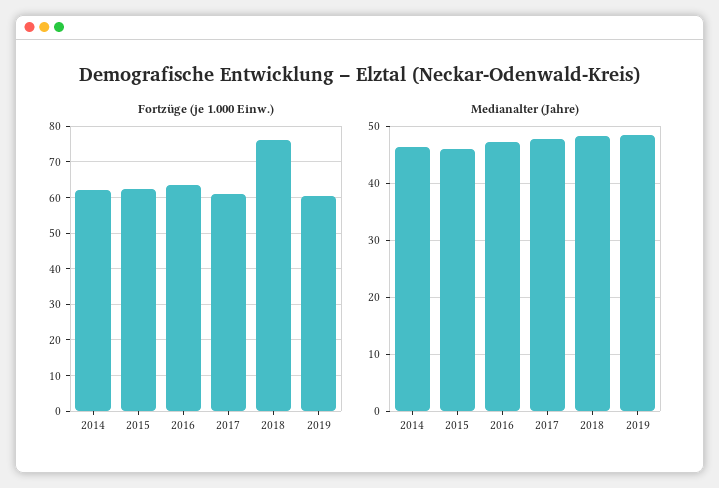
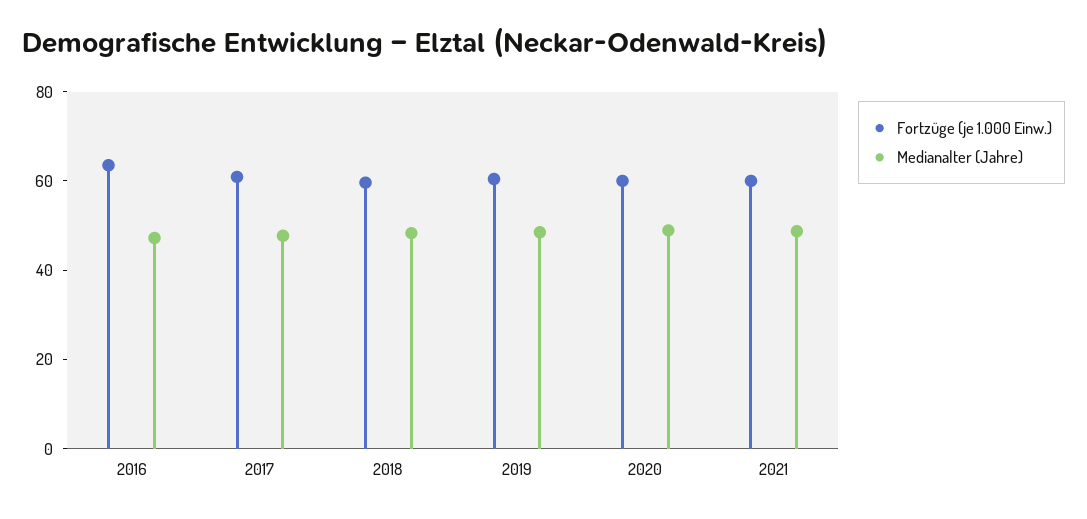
Fortzüge (je 1.000 Einw.), 2014: 62 -> none
Fortzüge (je 1.000 Einw.), 2015: 62 -> none
Fortzüge (je 1.000 Einw.), 2018: 76 -> 60
Medianalter (Jahre), 2014: 46 -> none
Medianalter (Jahre), 2015: 46 -> none
Fortzüge (je 1.000 Einw.), 2020: none -> 60
Medianalter (Jahre), 2020: none -> 50
Fortzüge (je 1.000 Einw.), 2021: none -> 60
Medianalter (Jahre), 2021: none -> 50

